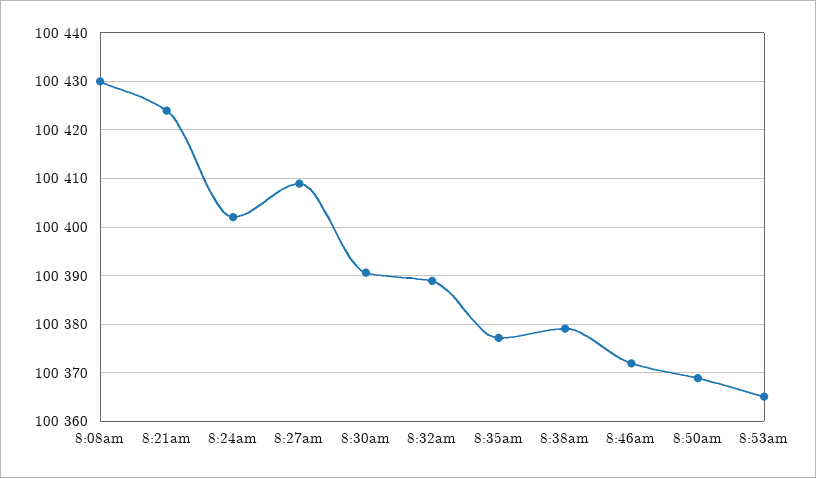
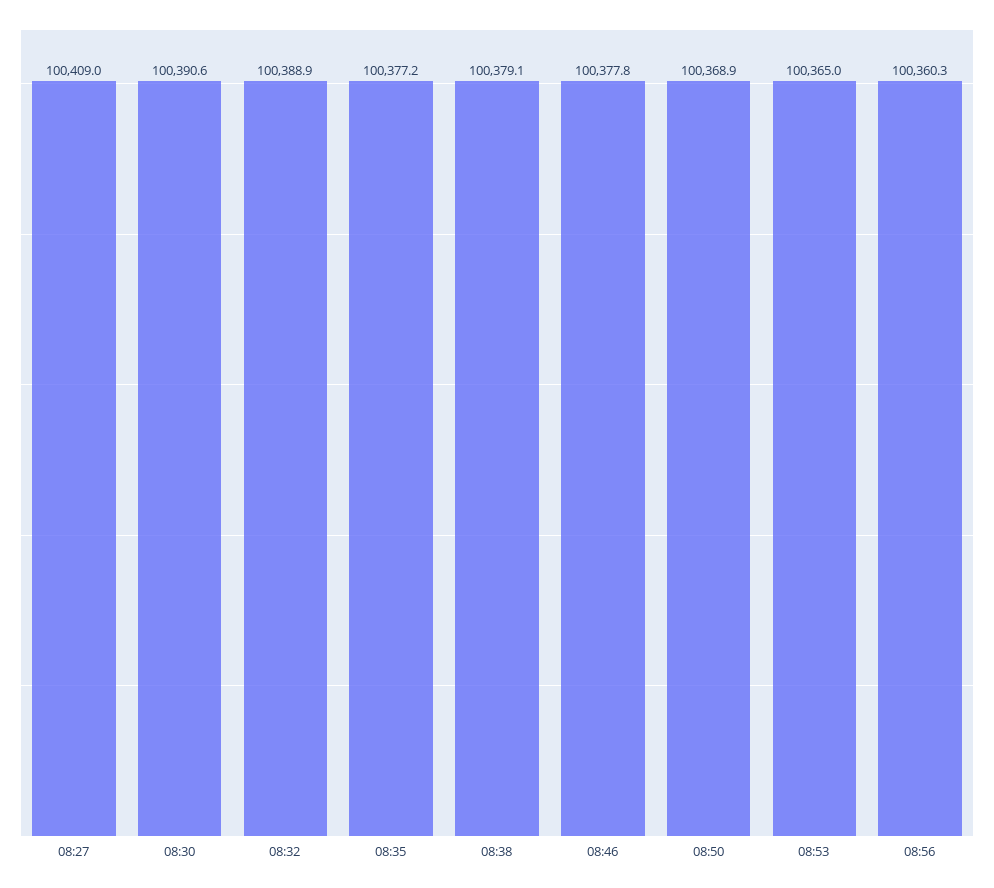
8:08am: 100430 -> none
8:21am: 100424 -> none
8:24am: 100402 -> none
8:46am: 100372 -> 100377.8
08:56: none -> 100360.3

